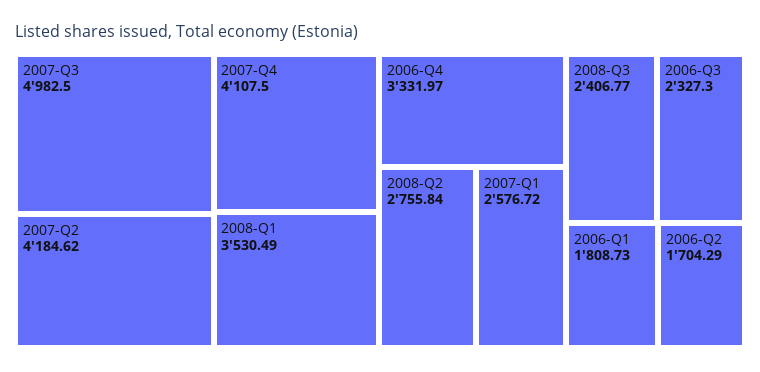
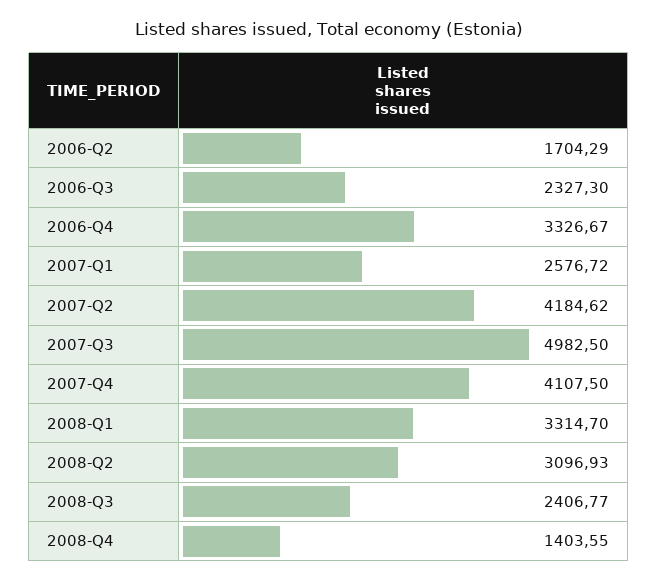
2008-Q1: 3530.49 -> 3314.7
2006-Q4: 3331.97 -> 3326.67
2008-Q2: 2755.84 -> 3096.93
2006-Q1: 1808.73 -> none
2008-Q4: none -> 1403.55

